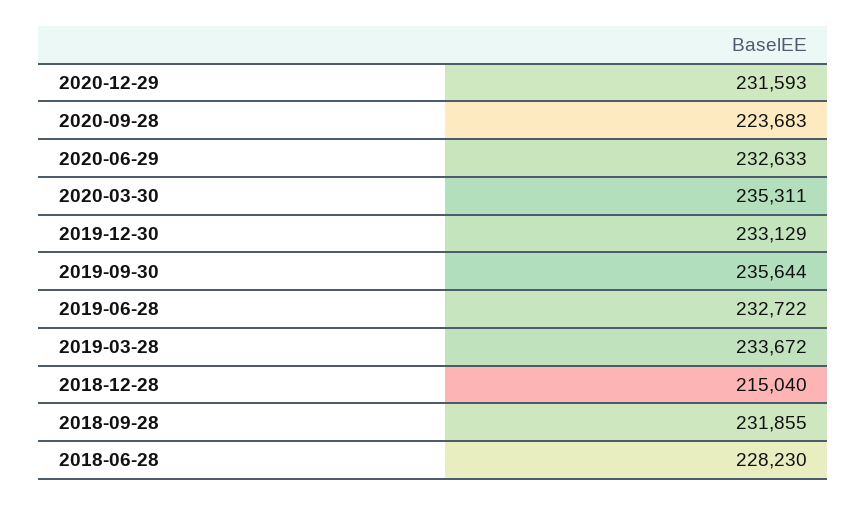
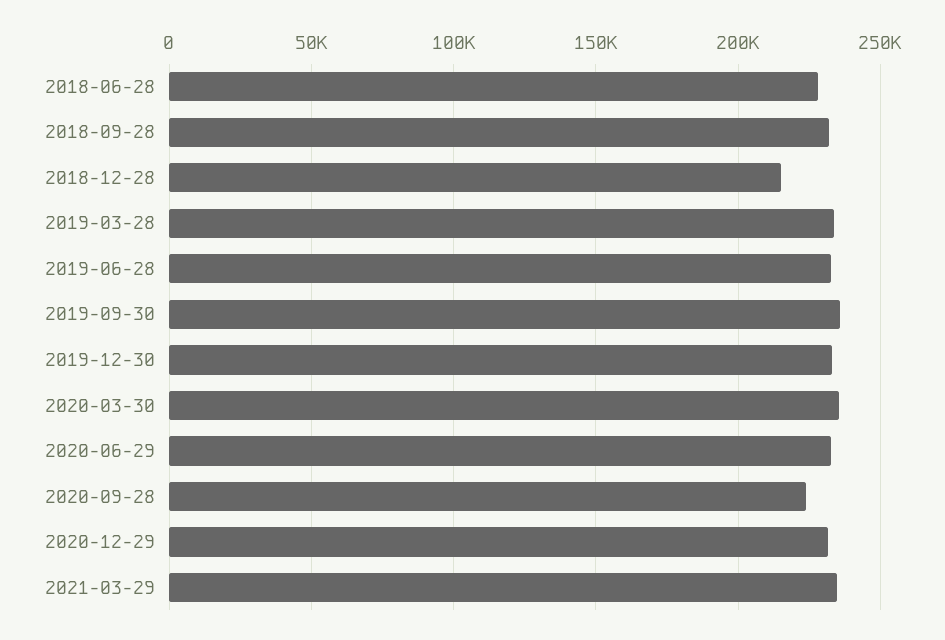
2021-03-29: none -> 235000

